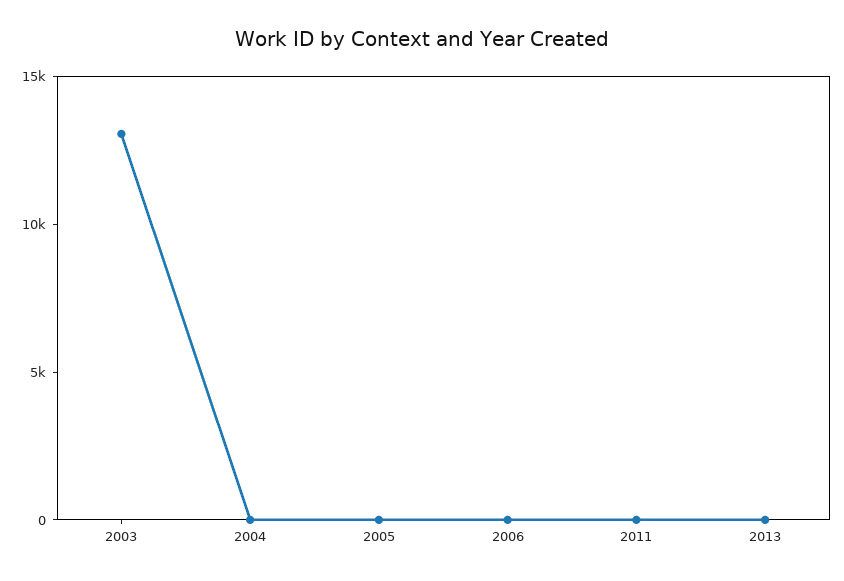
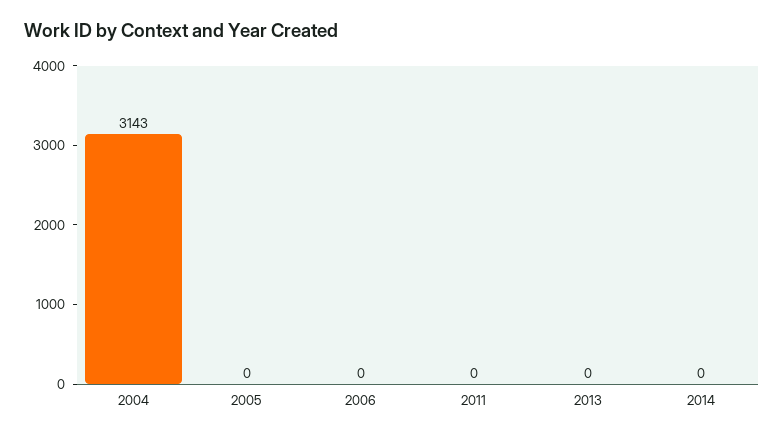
2003: 13000 -> none
2004: 0 -> 3143
2014: none -> 0

